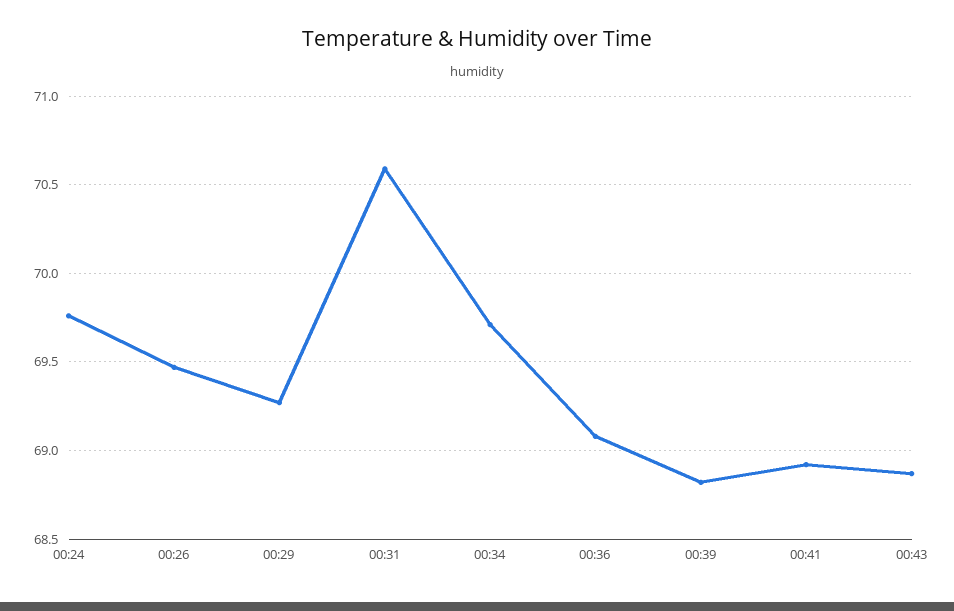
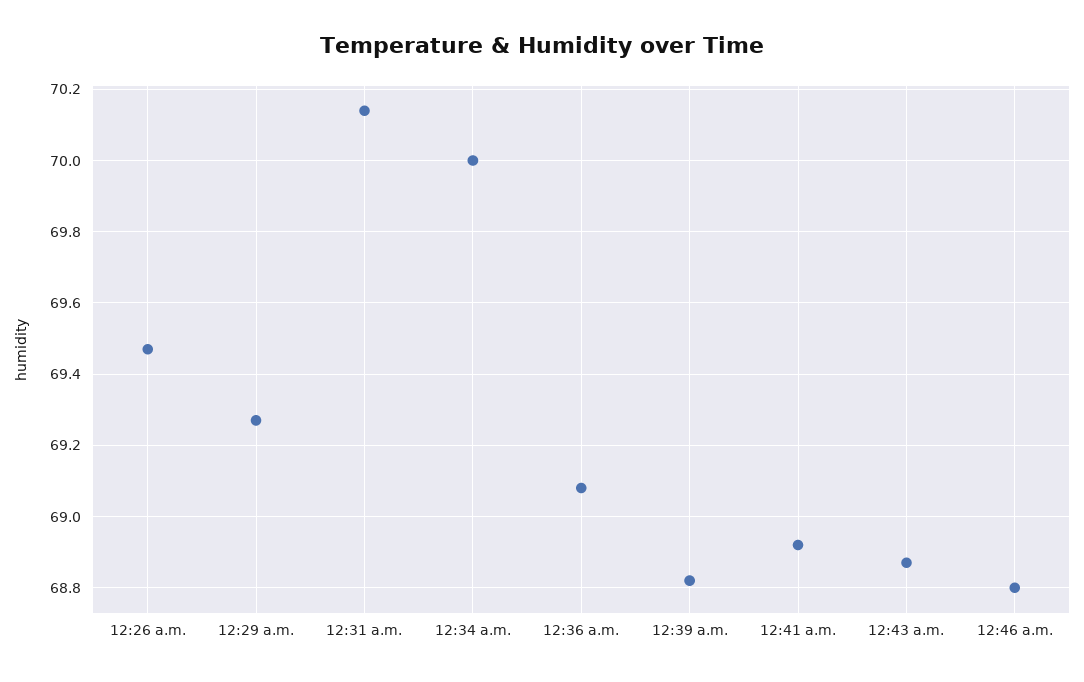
00:24: 69.75 -> none
00:31: 70.6 -> 70.15
00:34: 69.7 -> 70
12:46 a.m.: none -> 68.8

